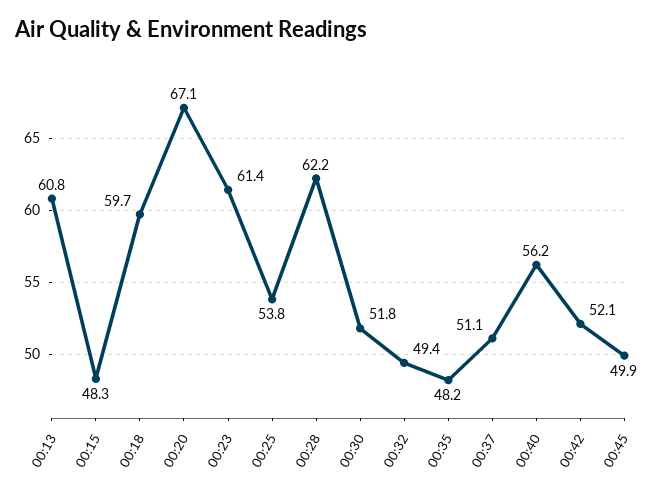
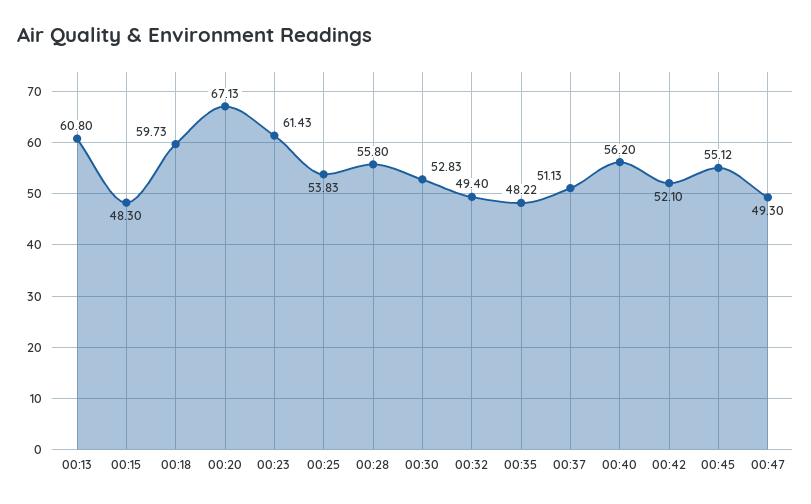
00:28: 62.2 -> 55.8
00:30: 51.8 -> 52.83
00:45: 49.9 -> 55.12
00:47: none -> 49.3

